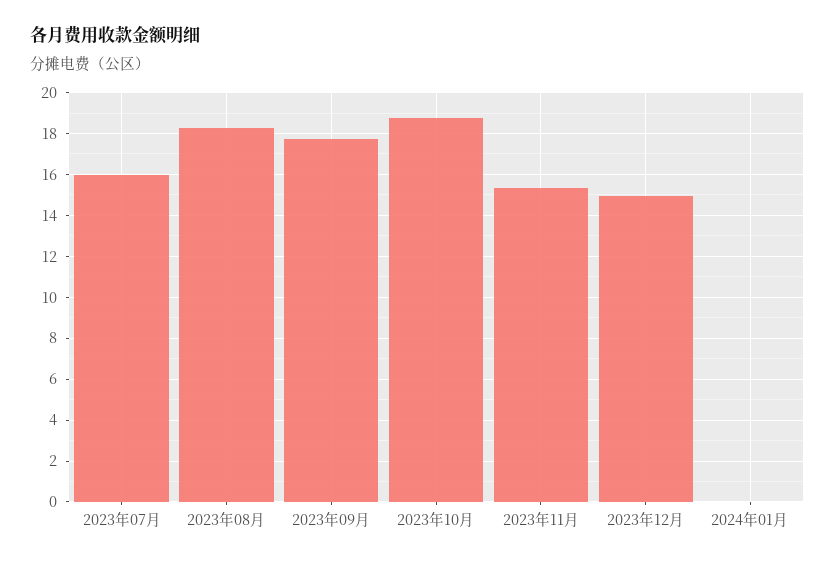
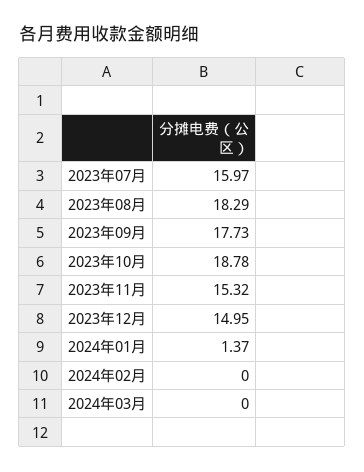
2024年01月: 0 -> 1.37
2024年02月: none -> 0
2024年03月: none -> 0

